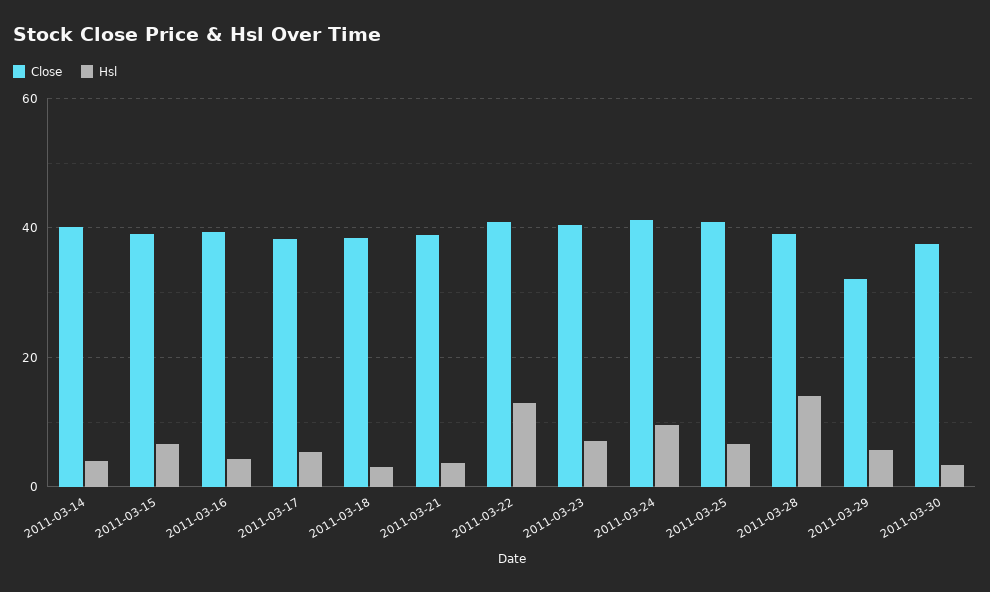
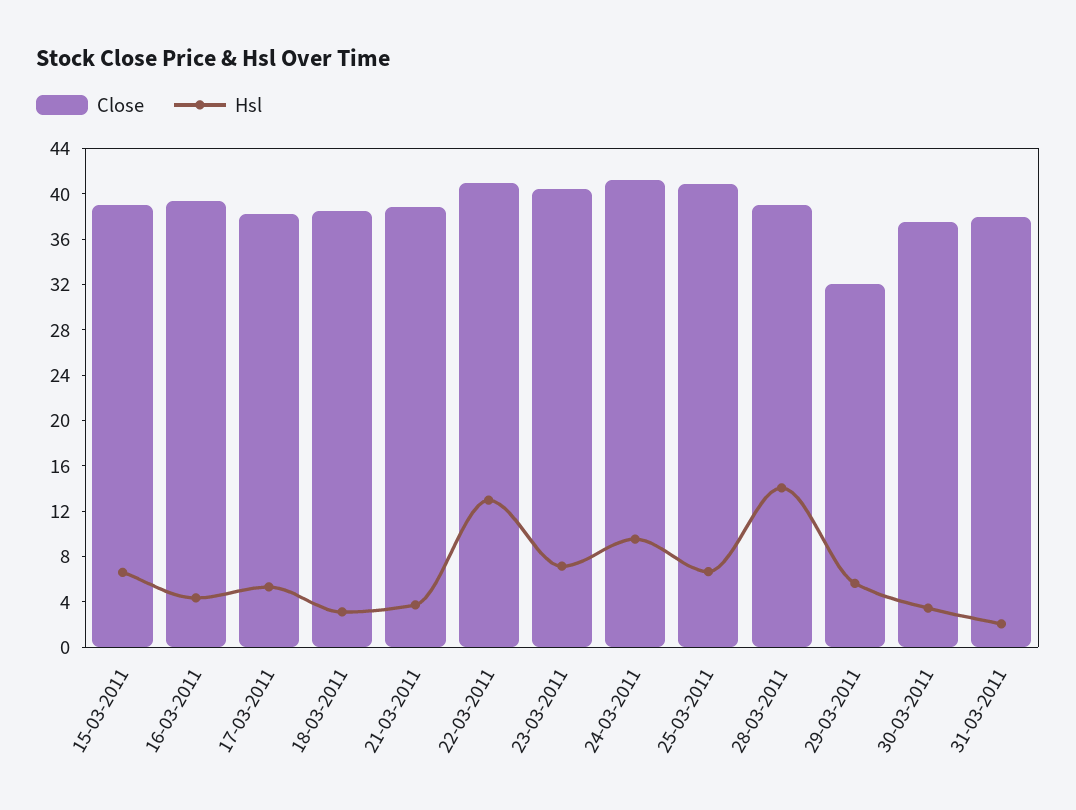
Close, 2011-03-14: 40 -> none
Hsl, 2011-03-14: 4 -> none
Close, 31-03-2011: none -> 38
Hsl, 31-03-2011: none -> 2

